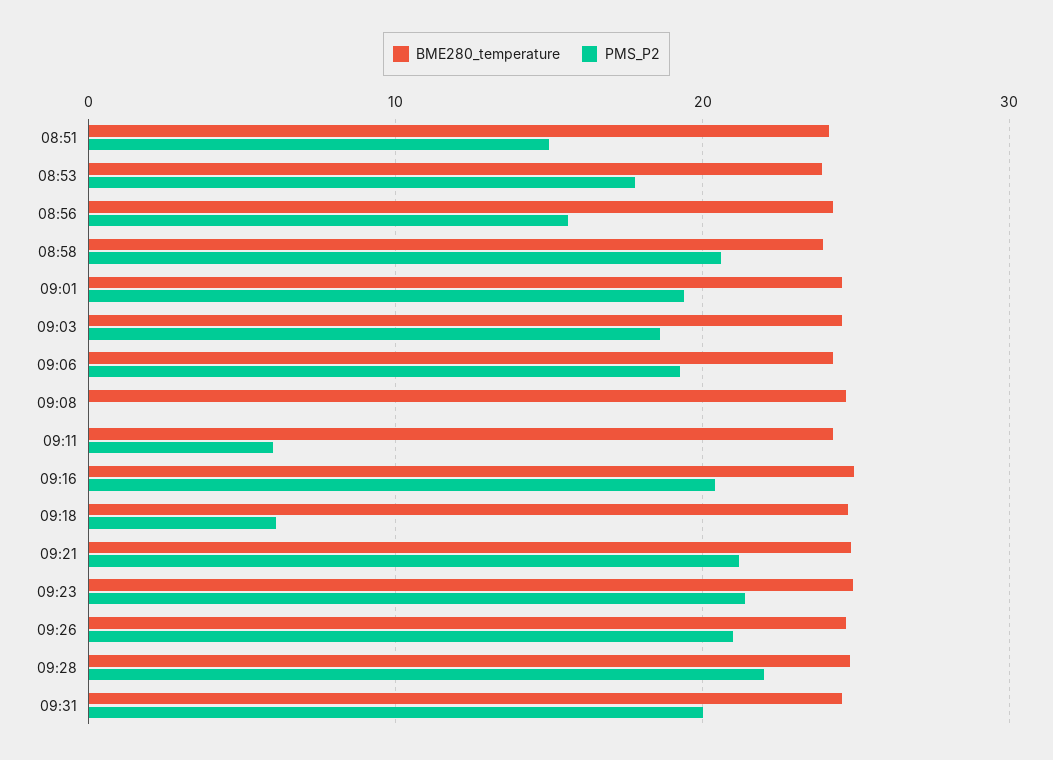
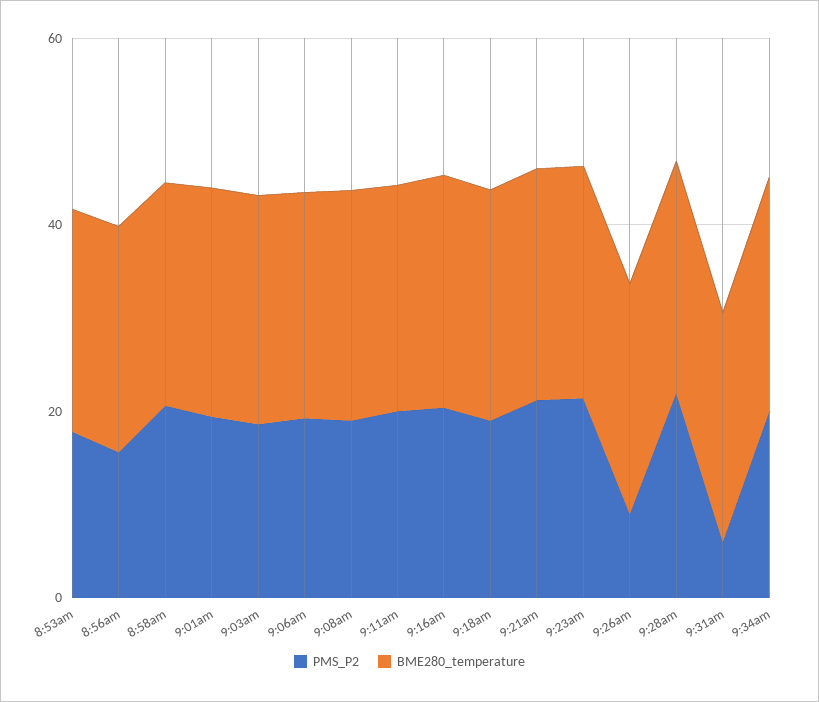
BME280_temperature, 08:51: 24 -> none
PMS_P2, 08:51: 15 -> none
PMS_P2, 09:08: 0 -> 20
PMS_P2, 09:11: 6 -> 20
PMS_P2, 09:18: 6 -> 20
PMS_P2, 09:26: 21 -> 10
PMS_P2, 09:31: 20 -> 5
PMS_P2, 9:34am: none -> 20
BME280_temperature, 9:34am: none -> 25

